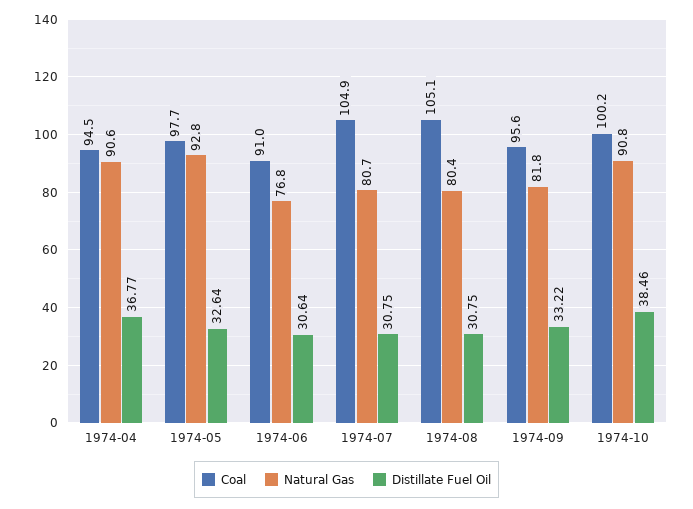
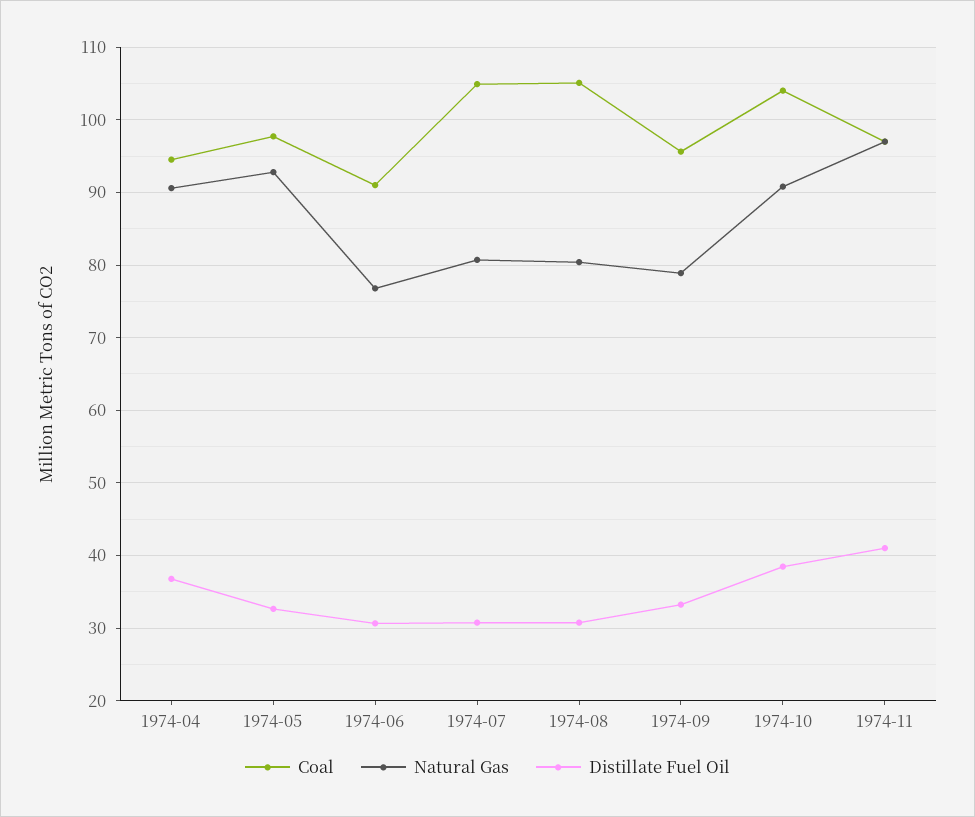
Natural Gas, 1974-09: 81.8 -> 79
Coal, 1974-10: 100.2 -> 104
Coal, 1974-11: none -> 97
Natural Gas, 1974-11: none -> 97
Distillate Fuel Oil, 1974-11: none -> 41

